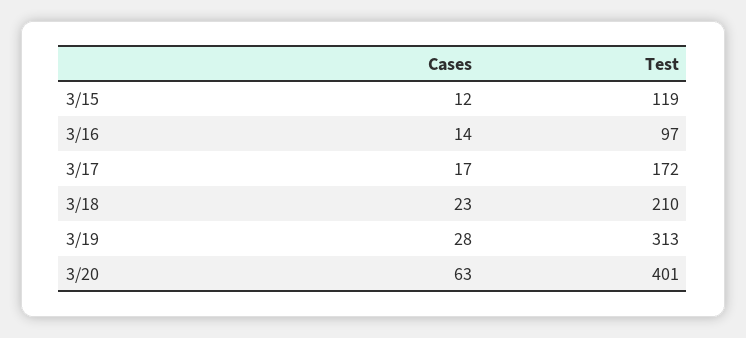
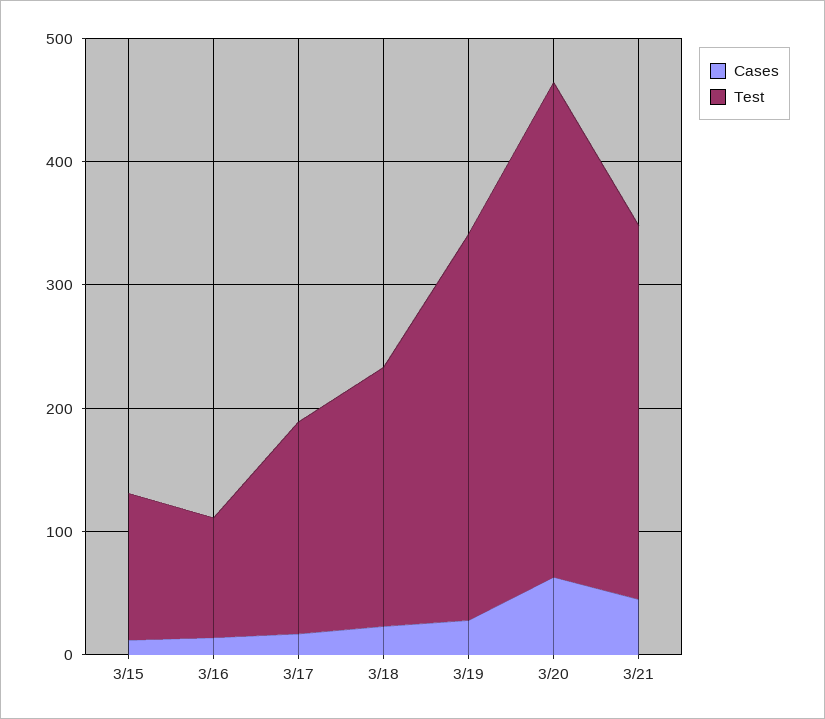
Cases, 3/21: none -> 40
Test, 3/21: none -> 300

